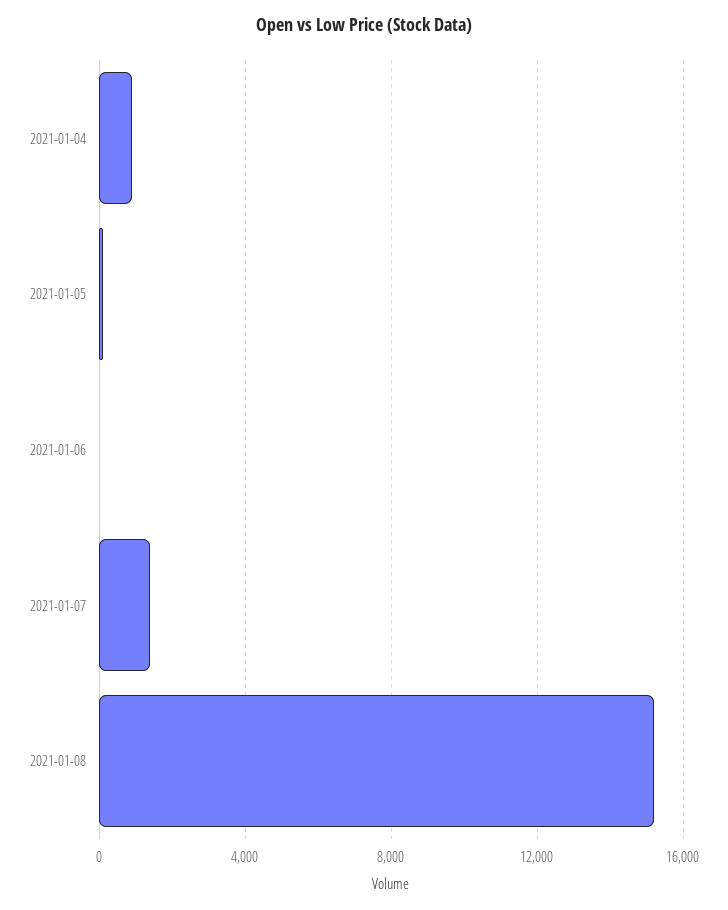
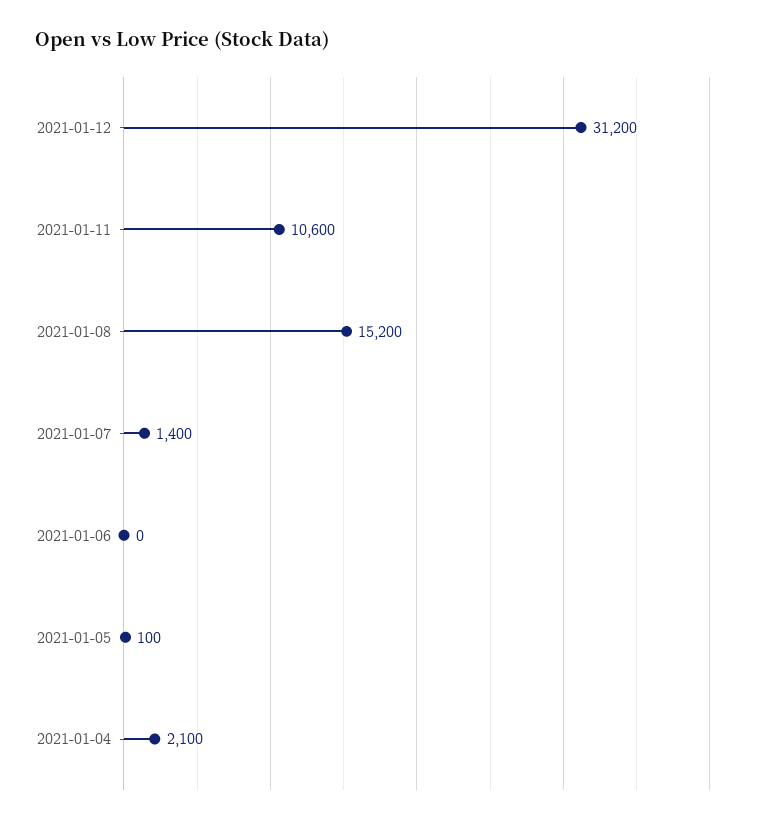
2021-01-04: 1000 -> 2100
2021-01-12: none -> 31200
2021-01-11: none -> 10600

